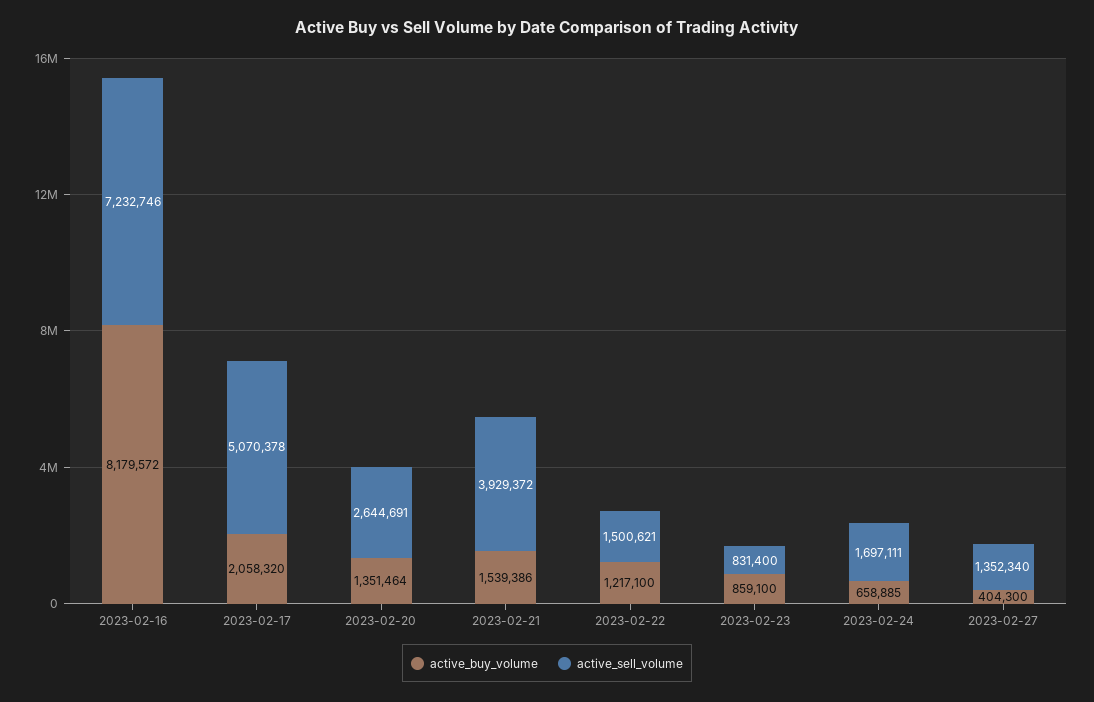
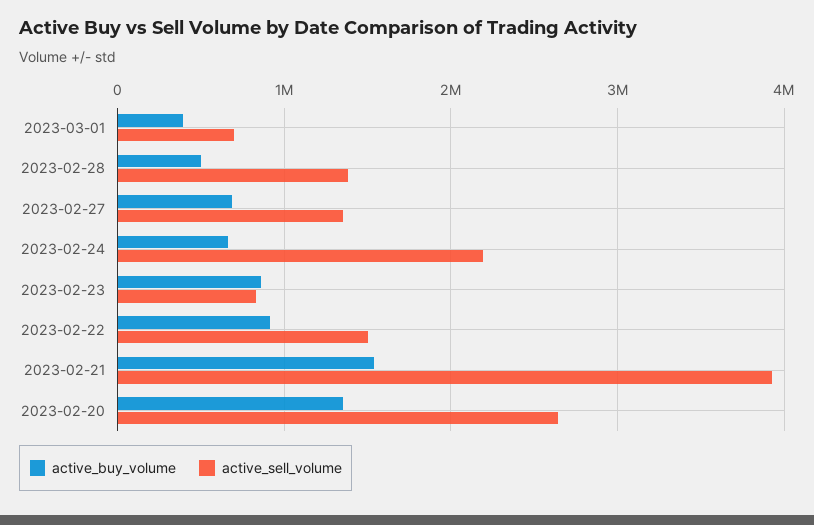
active_buy_volume, 2023-02-16: 8179572 -> none
active_sell_volume, 2023-02-16: 7232746 -> none
active_buy_volume, 2023-02-17: 2058320 -> none
active_sell_volume, 2023-02-17: 5070378 -> none
active_buy_volume, 2023-02-22: 1217100 -> 900000
active_sell_volume, 2023-02-24: 1697111 -> 2200000
active_buy_volume, 2023-02-27: 404300 -> 700000
active_buy_volume, 2023-03-01: none -> 400000
active_sell_volume, 2023-03-01: none -> 700000
active_buy_volume, 2023-02-28: none -> 500000
active_sell_volume, 2023-02-28: none -> 1400000

